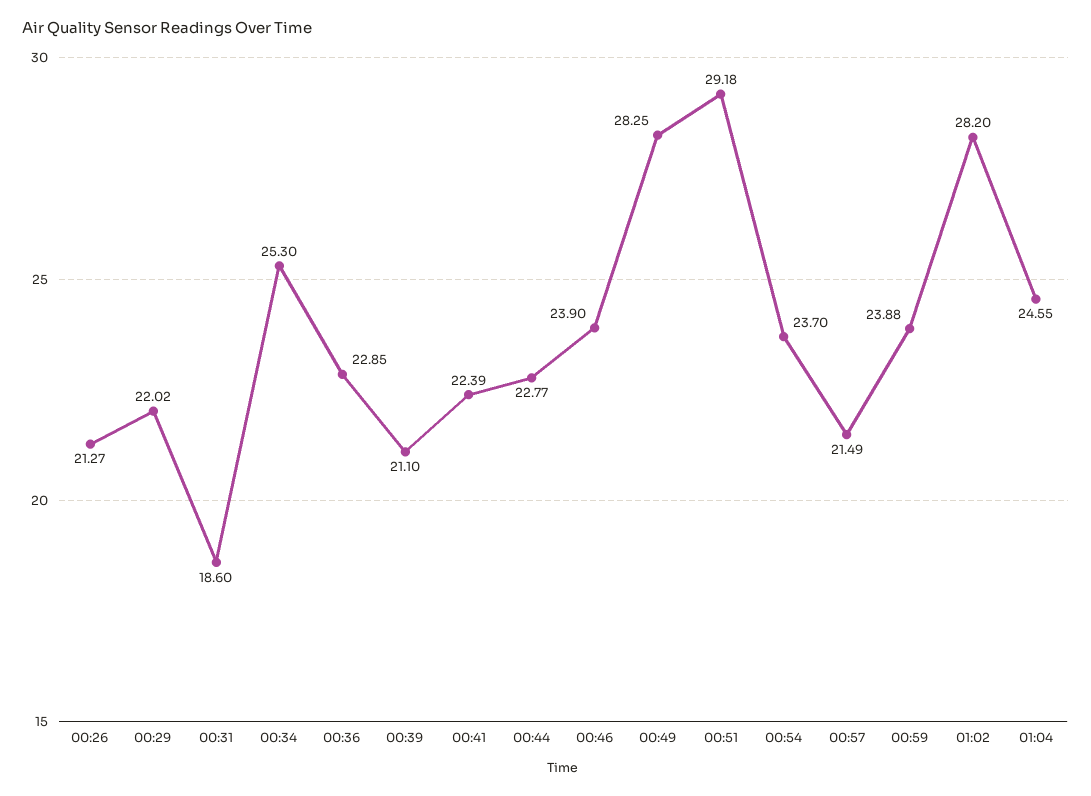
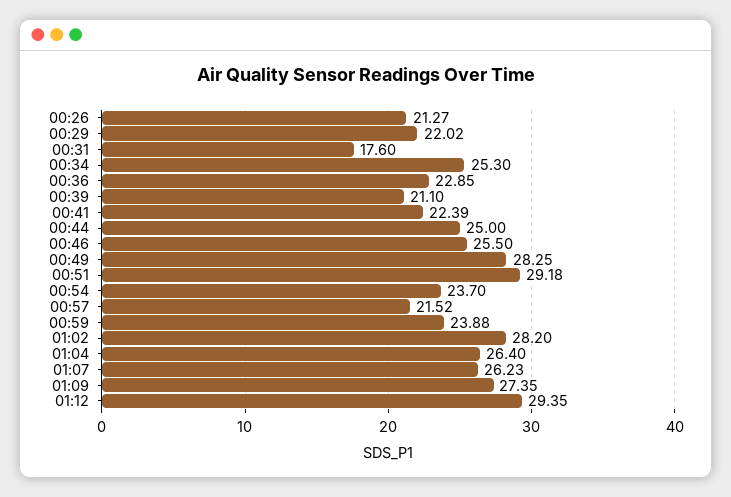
00:31: 18.6 -> 17.6
00:44: 22.77 -> 25
00:46: 23.9 -> 25.5
00:57: 21.49 -> 21.52
01:04: 24.55 -> 26.4
01:07: none -> 26.23
01:09: none -> 27.35
01:12: none -> 29.35

